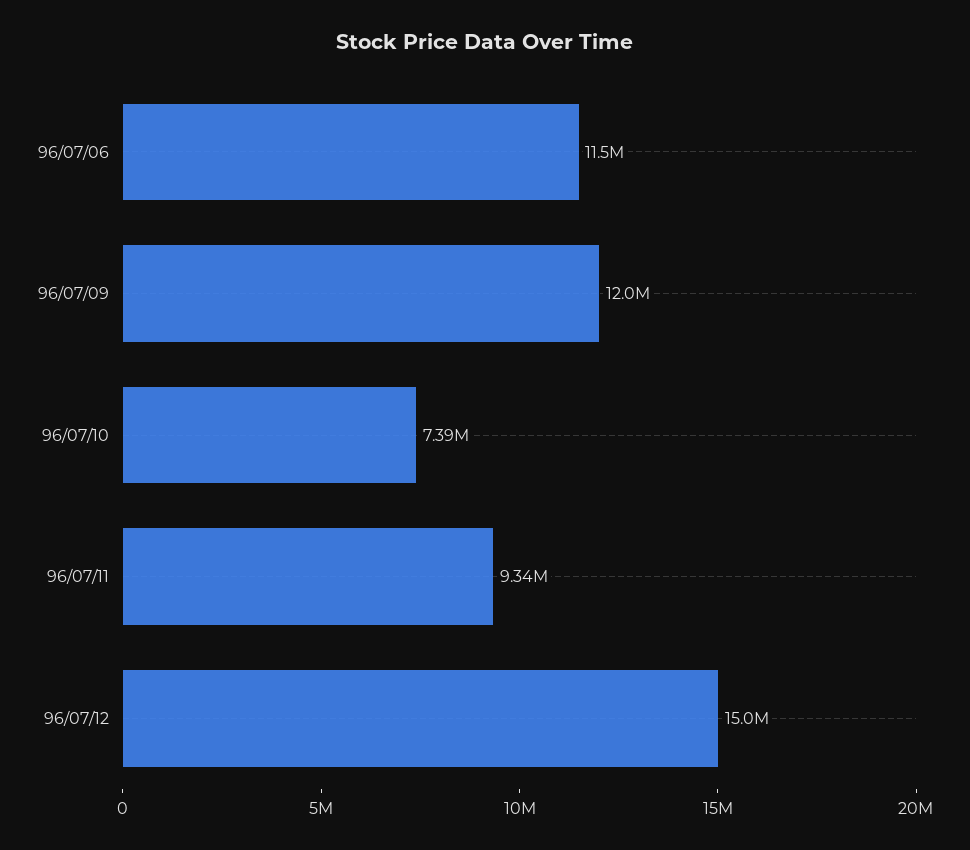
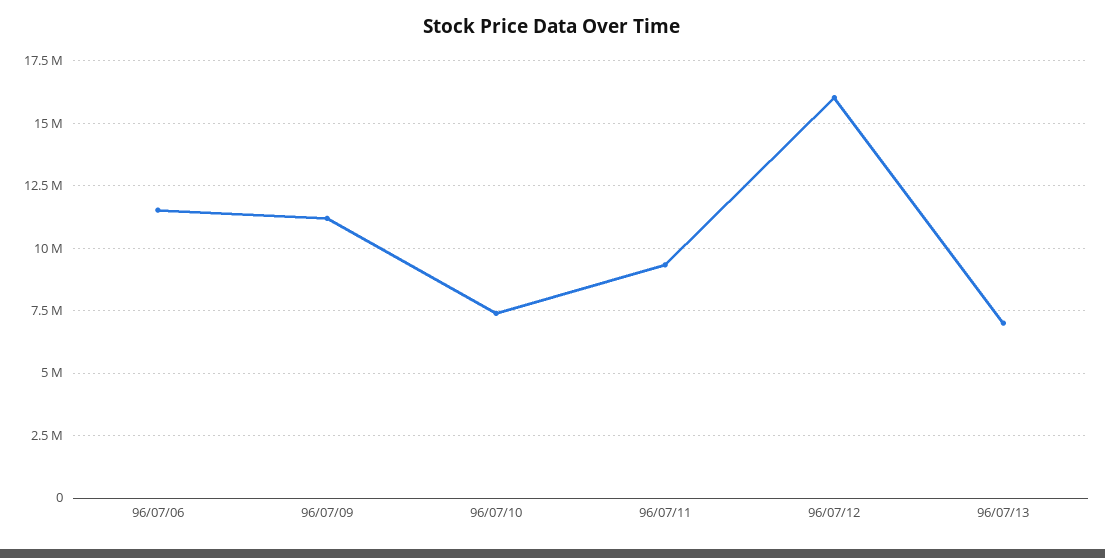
96/07/09: 12000000 -> 11250000
96/07/12: 15000000 -> 16000000
96/07/13: none -> 7000000

